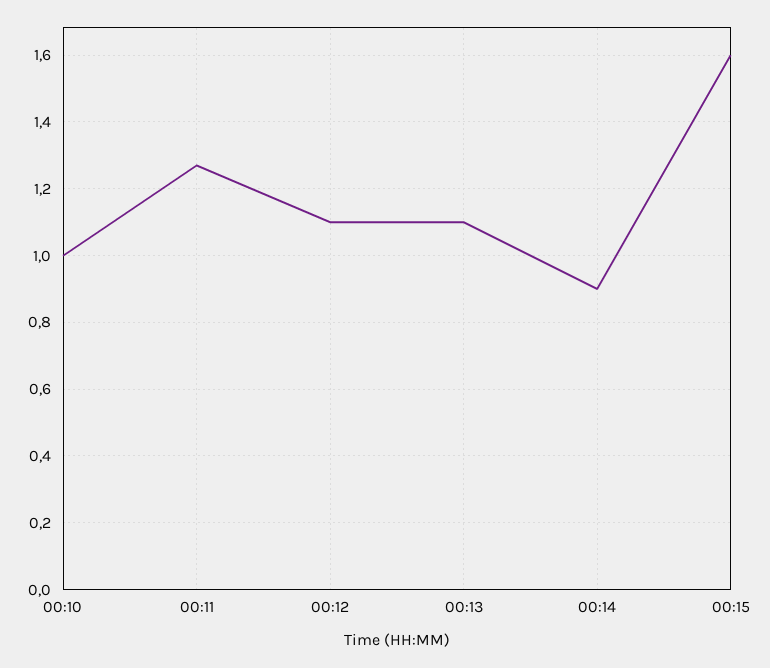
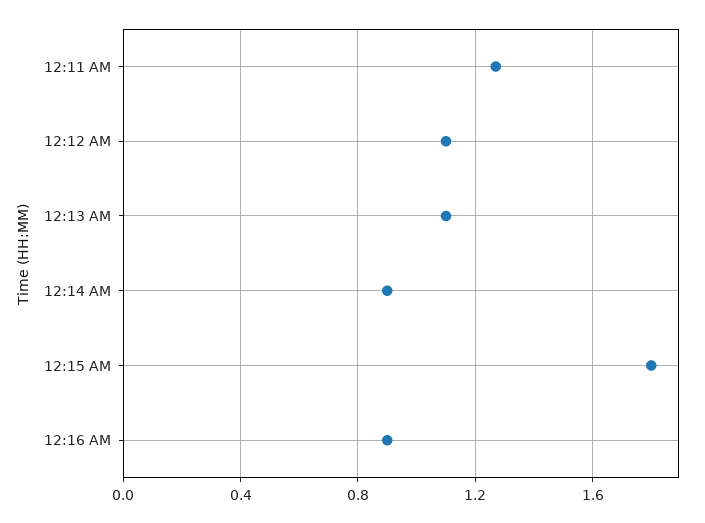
00:10: 1 -> none
00:15: 1.6 -> 1.8
12:16 AM: none -> 0.9

